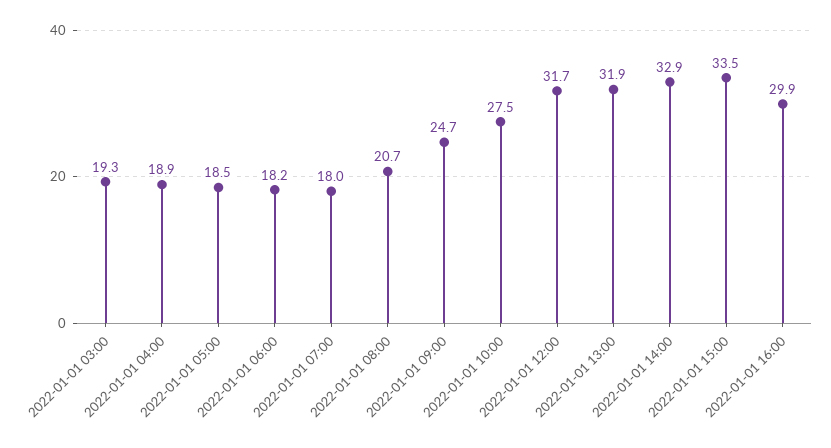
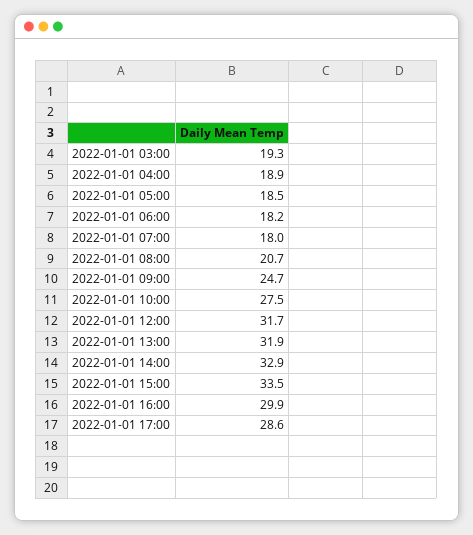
2022-01-01 17:00: none -> 28.6

